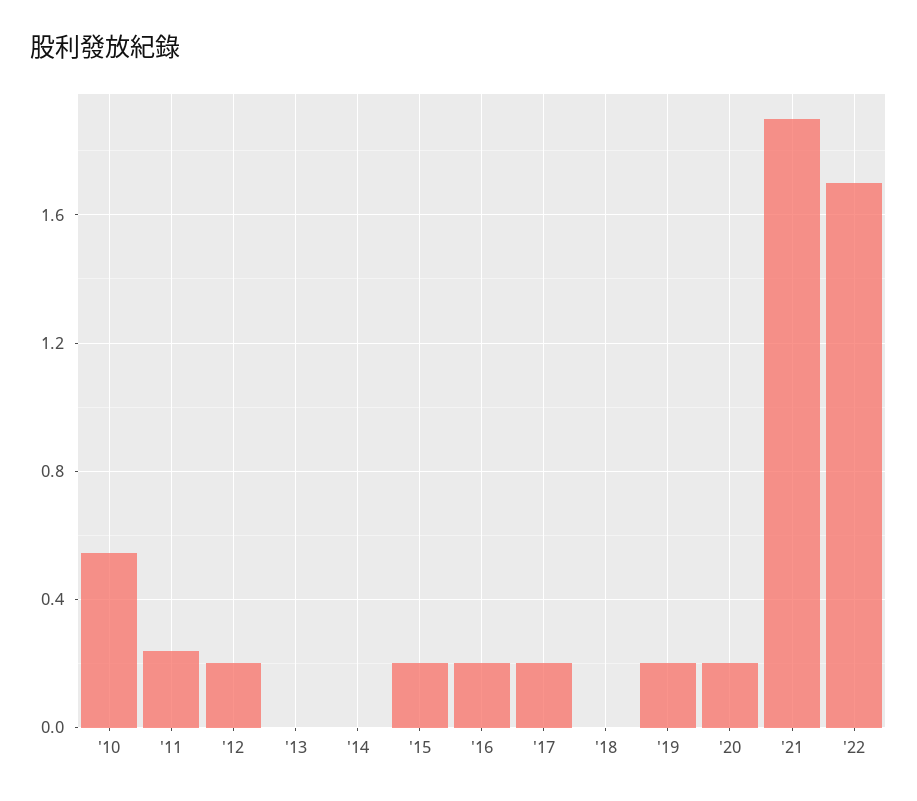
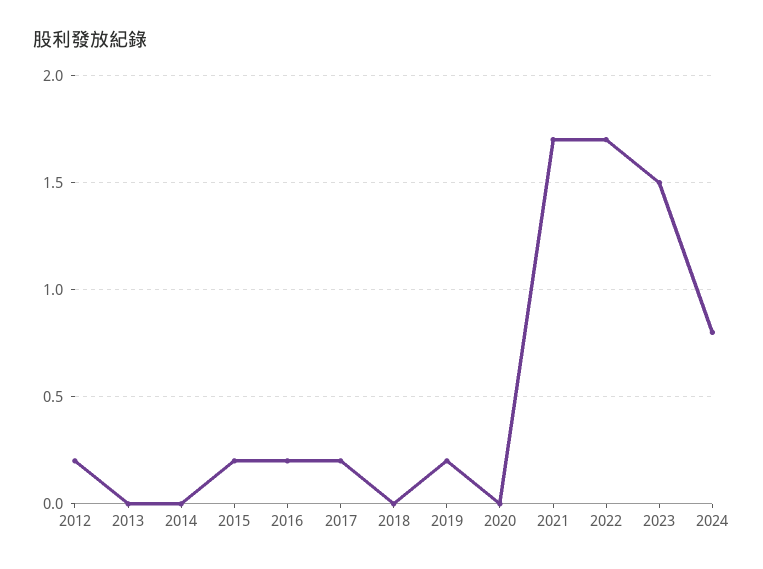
'10: 0.55 -> none
'11: 0.25 -> none
'20: 0.2 -> 0
'21: 1.9 -> 1.7
2023: none -> 1.5
2024: none -> 0.8

